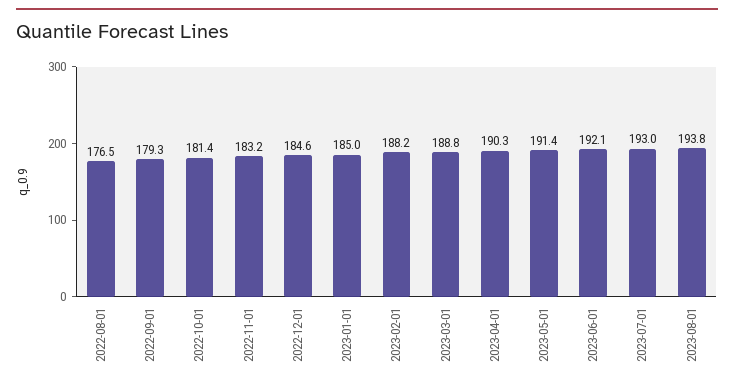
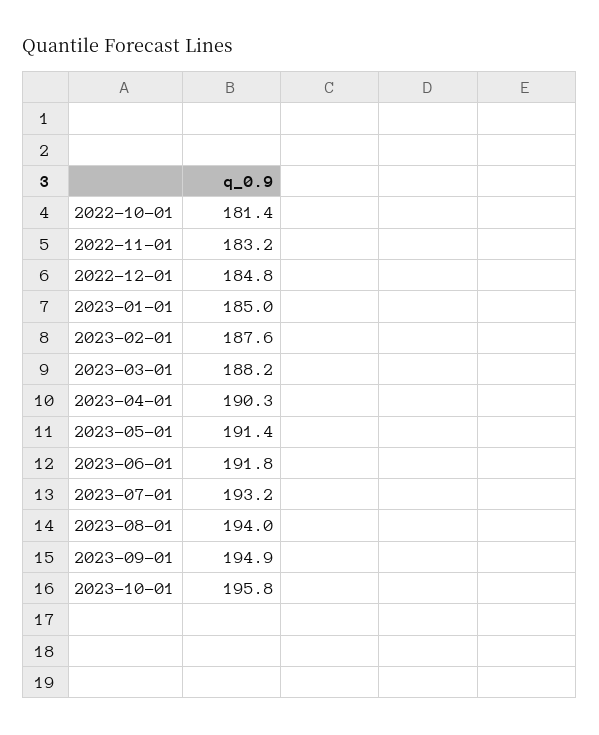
2022-08-01: 176.5 -> none
2022-09-01: 179.3 -> none
2022-12-01: 184.6 -> 184.8
2023-02-01: 188.2 -> 187.6
2023-03-01: 188.8 -> 188.2
2023-06-01: 192.1 -> 191.8
2023-07-01: 193 -> 193.2
2023-08-01: 193.8 -> 194
2023-09-01: none -> 194.9
2023-10-01: none -> 195.8

